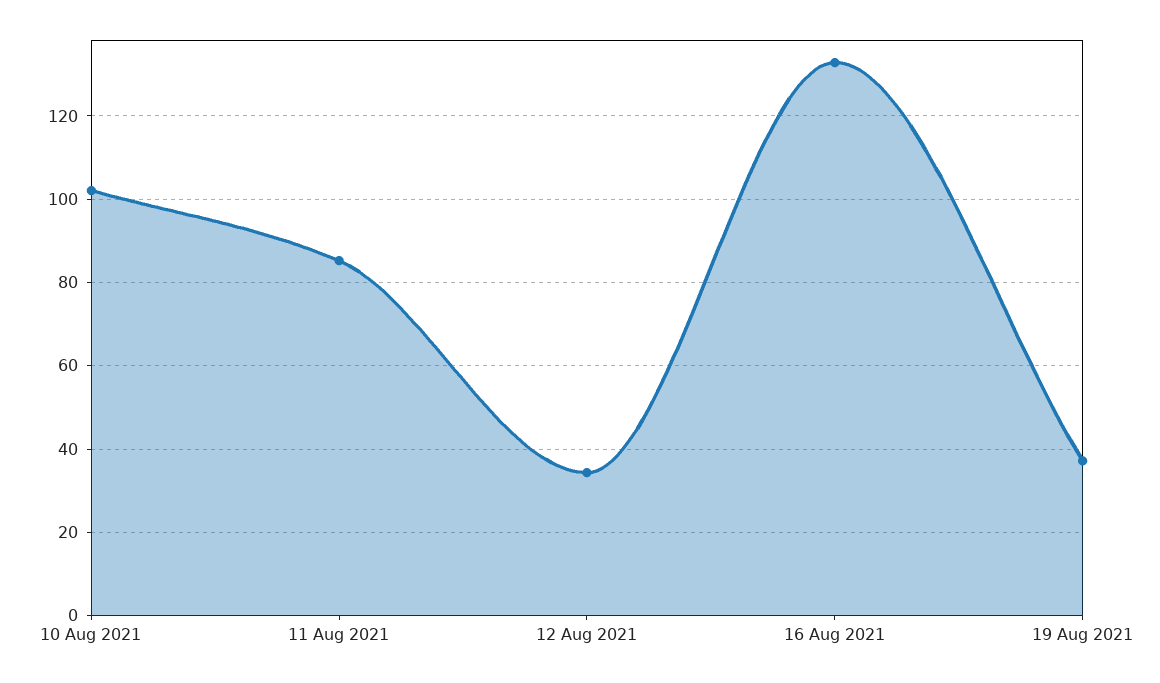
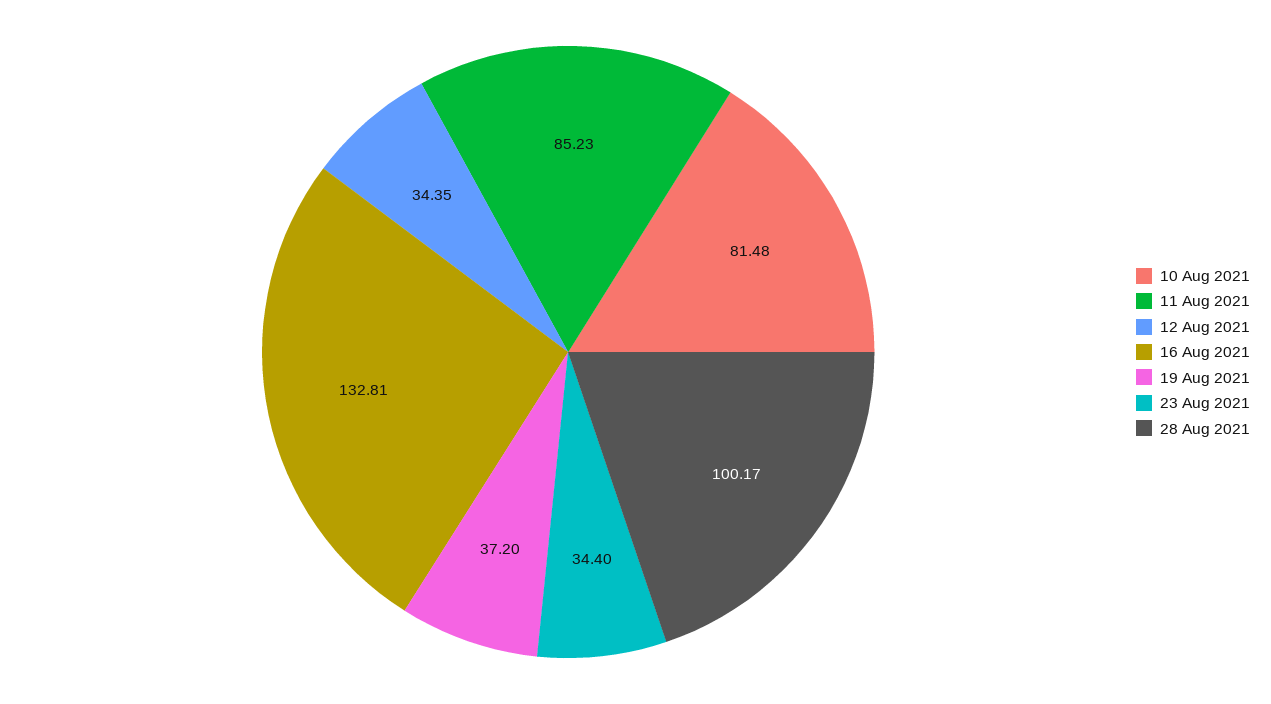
10 Aug 2021: 102 -> 81.48
23 Aug 2021: none -> 34.4
28 Aug 2021: none -> 100.17

